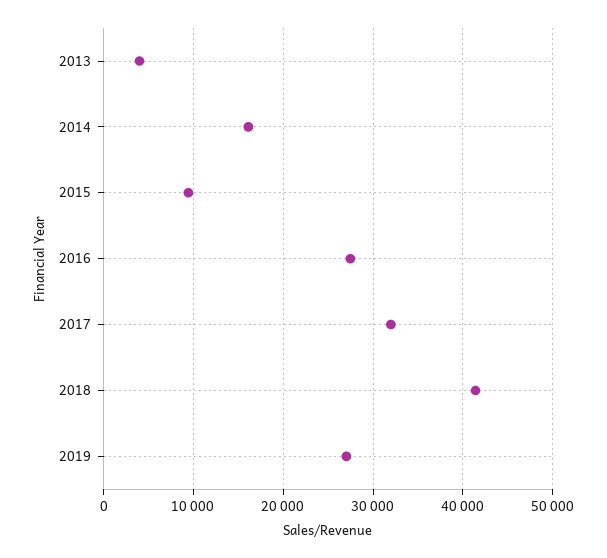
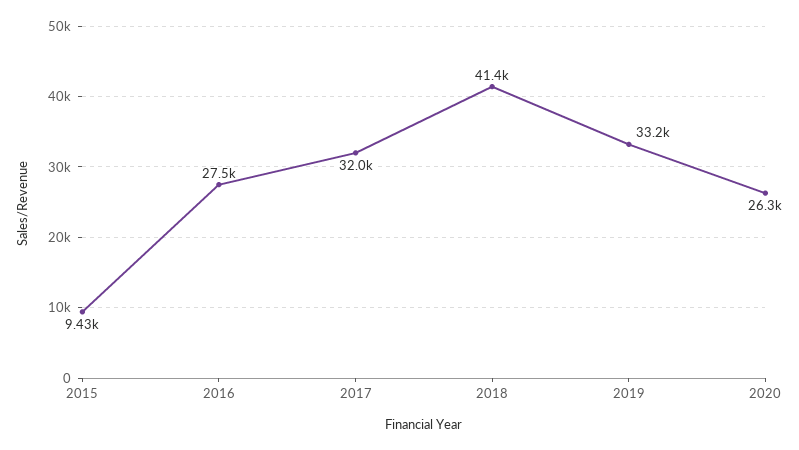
2013: 4000 -> none
2014: 16000 -> none
2019: 27000 -> 33200
2020: none -> 26300

